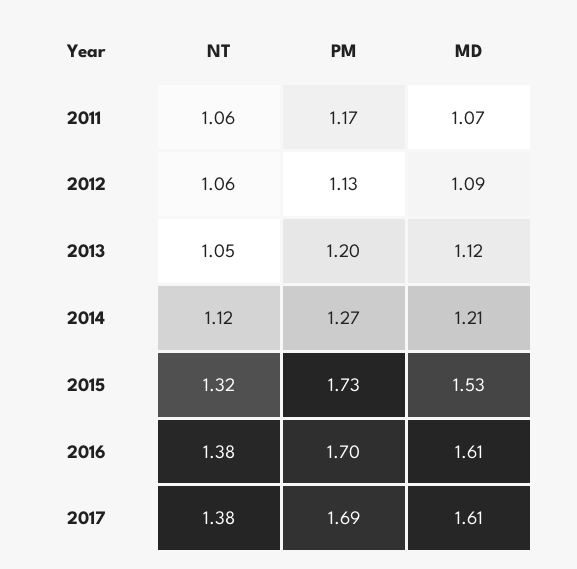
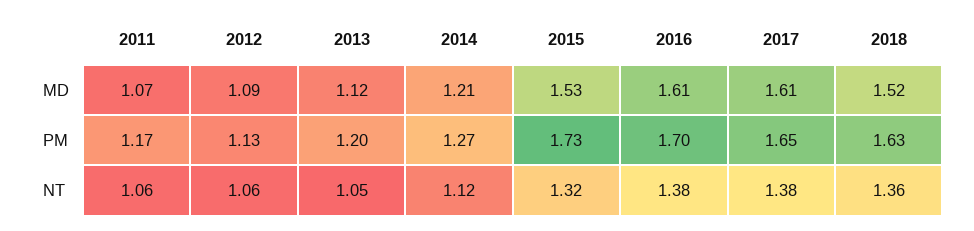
PM, 2017: 1.69 -> 1.65
MD, 2018: none -> 1.52
PM, 2018: none -> 1.63
NT, 2018: none -> 1.36

